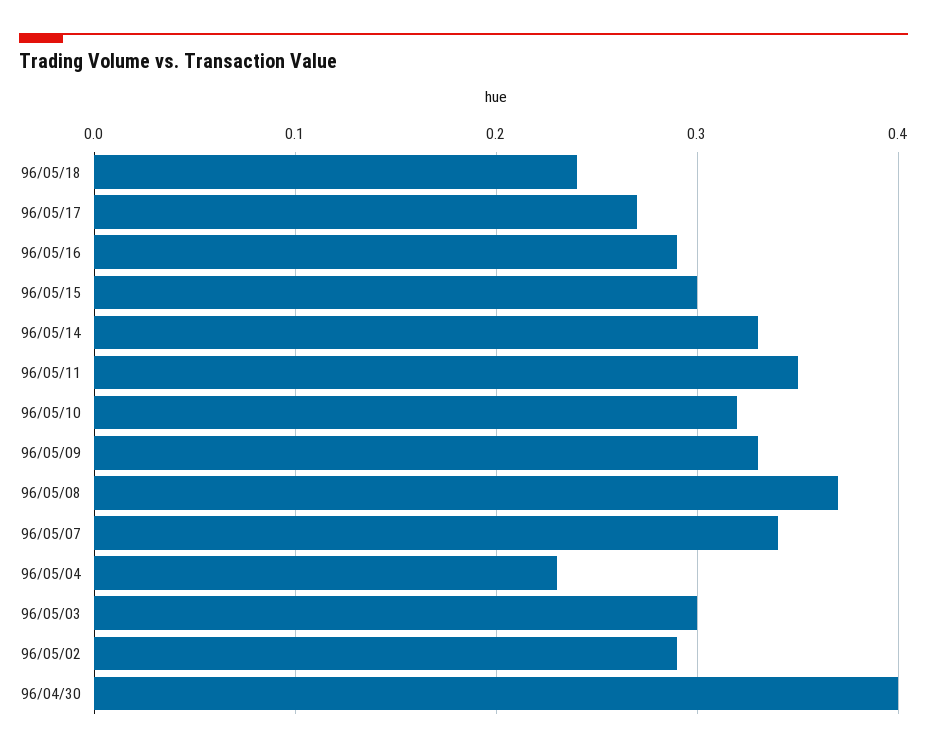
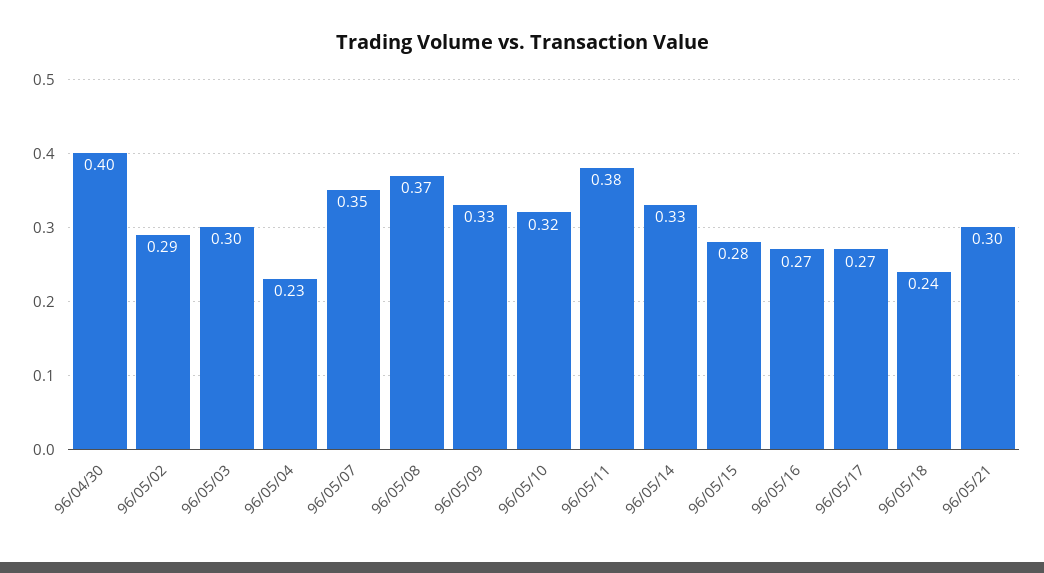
96/05/16: 0.29 -> 0.27
96/05/15: 0.3 -> 0.28
96/05/11: 0.35 -> 0.38
96/05/07: 0.34 -> 0.35
96/05/21: none -> 0.3

